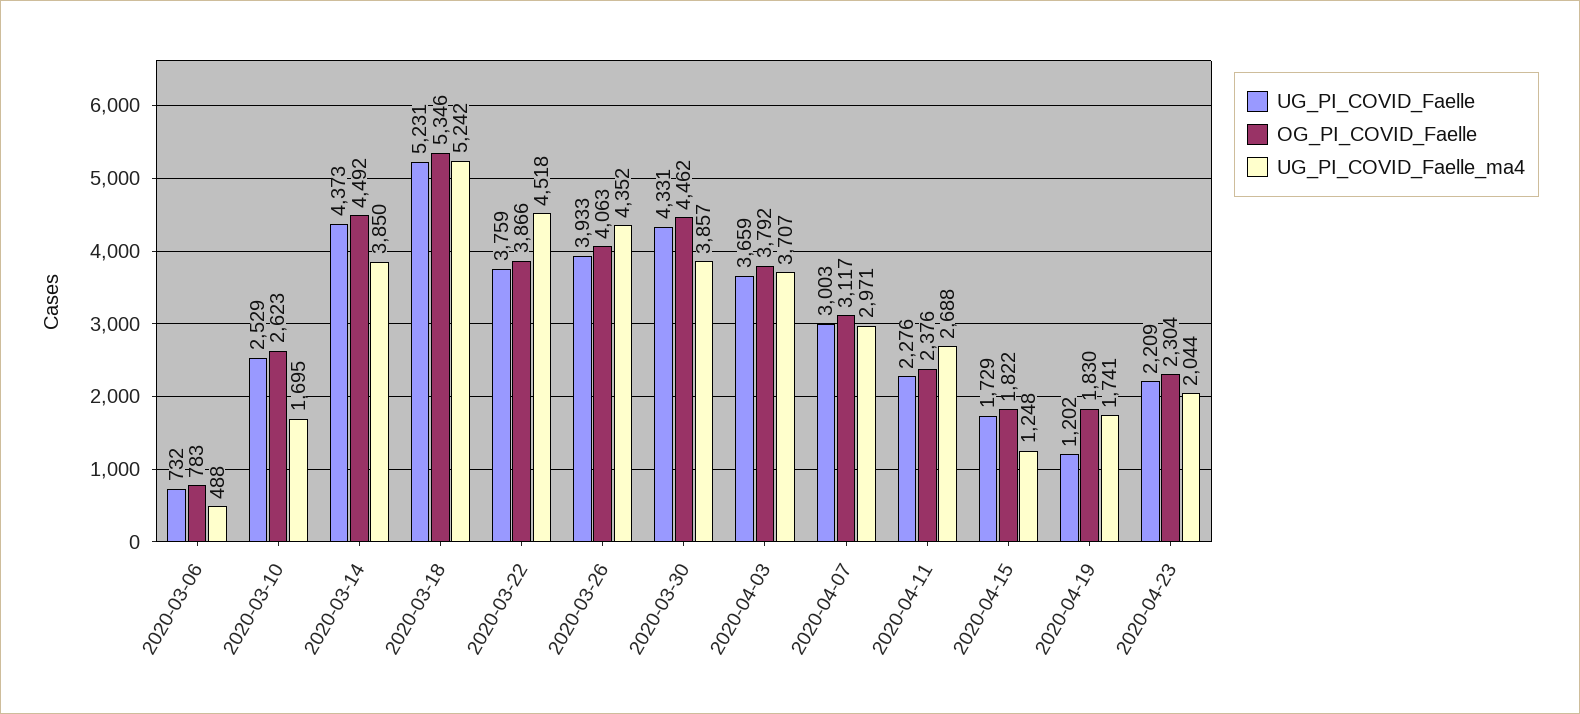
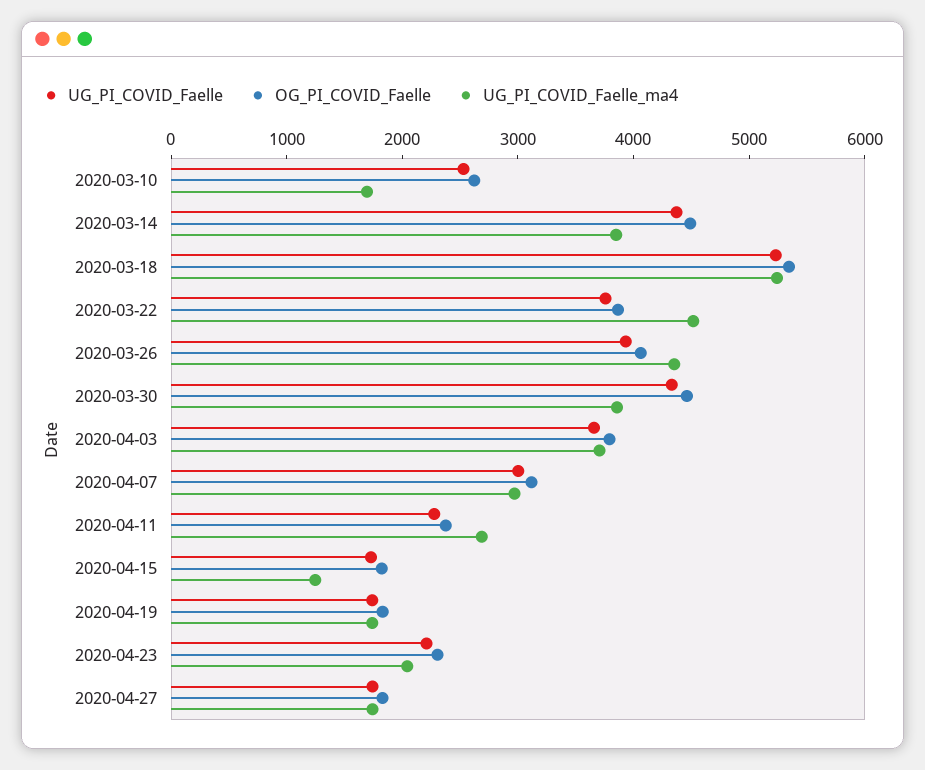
UG_PI_COVID_Faelle, 2020-03-06: 732 -> none
OG_PI_COVID_Faelle, 2020-03-06: 783 -> none
UG_PI_COVID_Faelle_ma4, 2020-03-06: 488 -> none
UG_PI_COVID_Faelle, 2020-04-19: 1202 -> 1800
UG_PI_COVID_Faelle, 2020-04-27: none -> 1800
OG_PI_COVID_Faelle, 2020-04-27: none -> 1800
UG_PI_COVID_Faelle_ma4, 2020-04-27: none -> 1800

